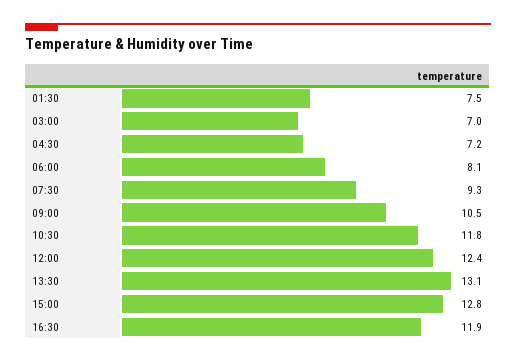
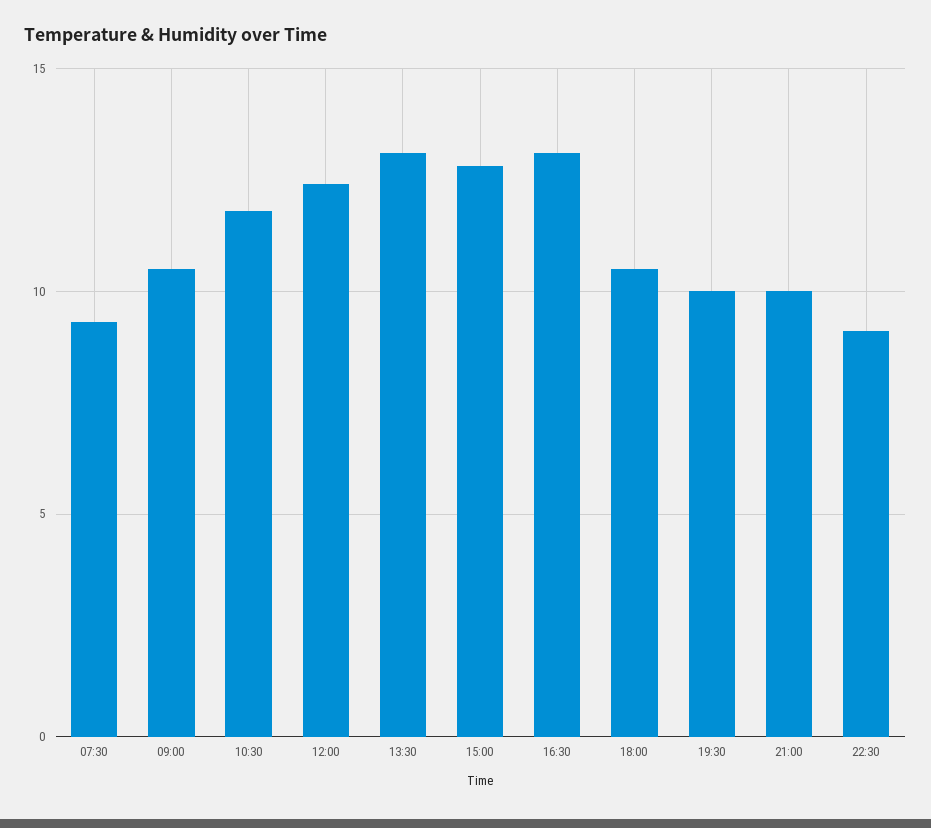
01:30: 7.5 -> none
03:00: 7 -> none
04:30: 7.2 -> none
06:00: 8.1 -> none
16:30: 11.9 -> 13
18:00: none -> 10.5
19:30: none -> 10
21:00: none -> 10
22:30: none -> 9

